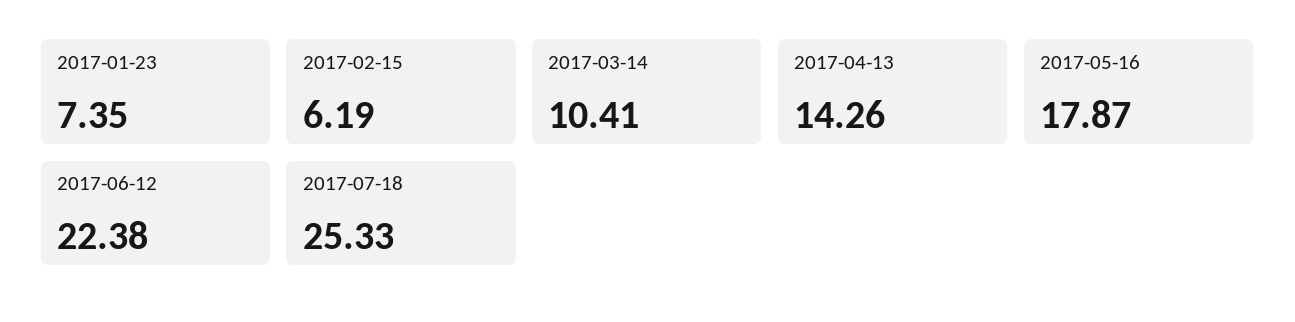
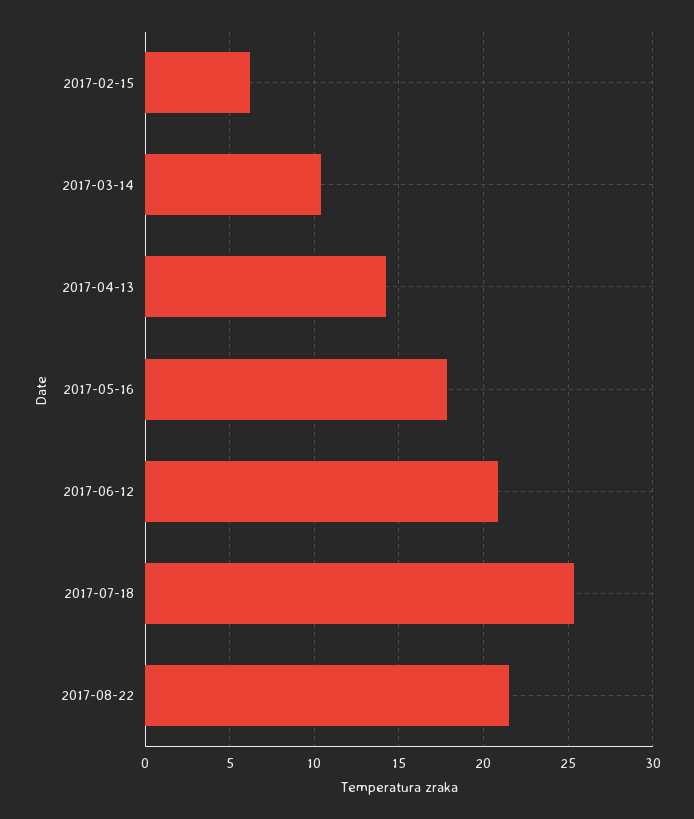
2017-01-23: 7.35 -> none
2017-06-12: 22.38 -> 21
2017-08-22: none -> 21.5

